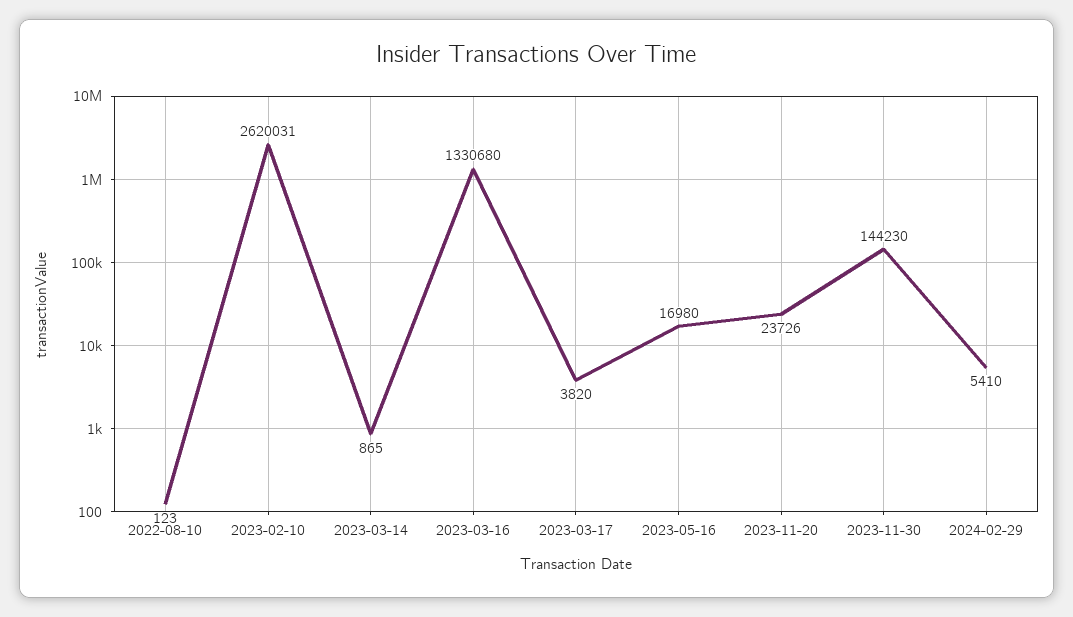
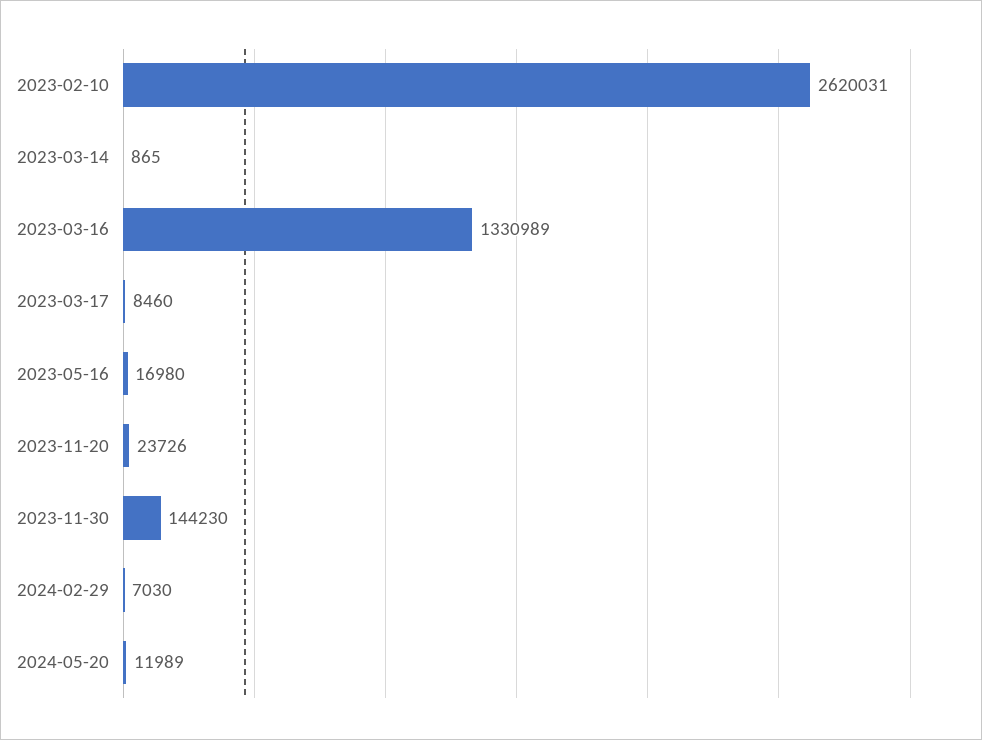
2022-08-10: 123 -> none
2023-03-16: 1330680 -> 1330989
2023-03-17: 3820 -> 8460
2024-02-29: 5410 -> 7030
2024-05-20: none -> 11989

